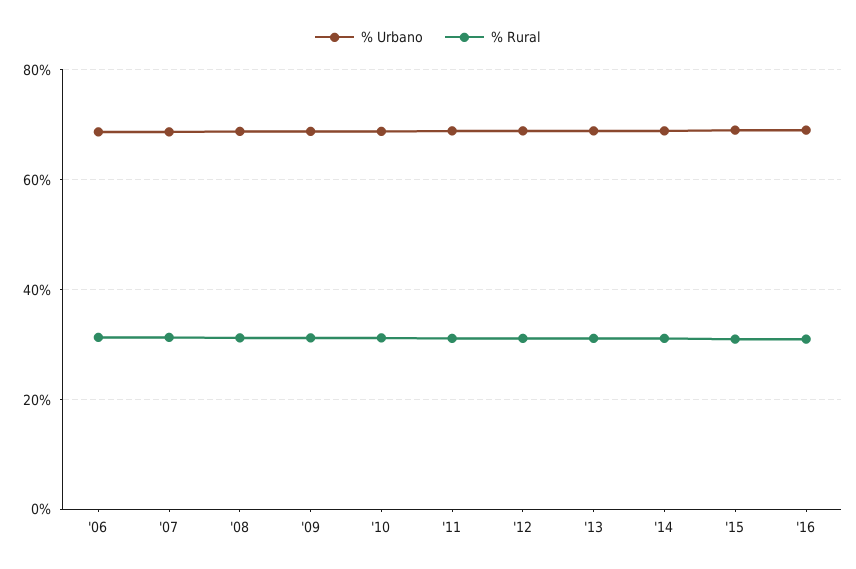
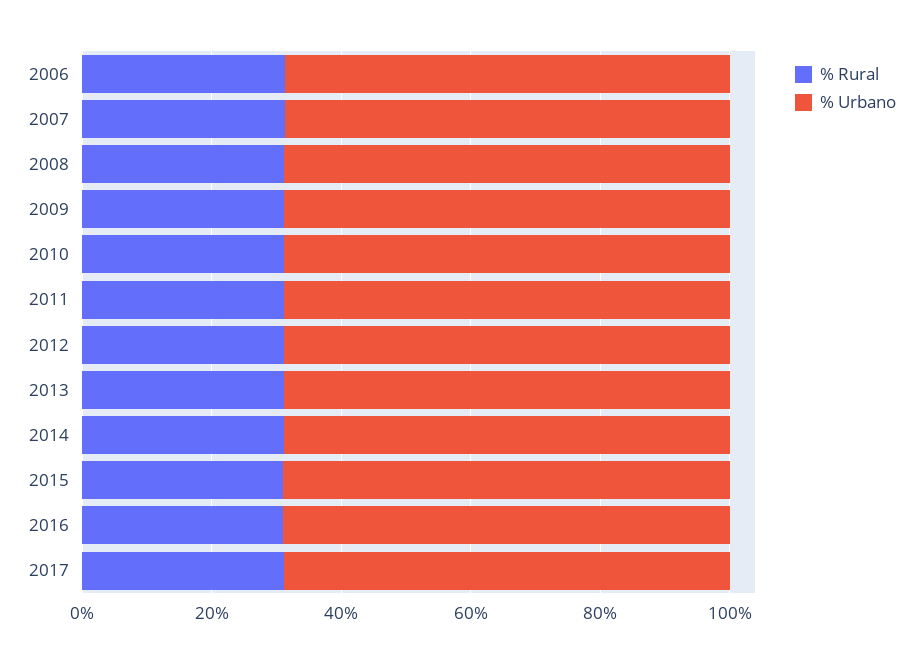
% Rural, 2017: none -> 30
% Urbano, 2017: none -> 70

